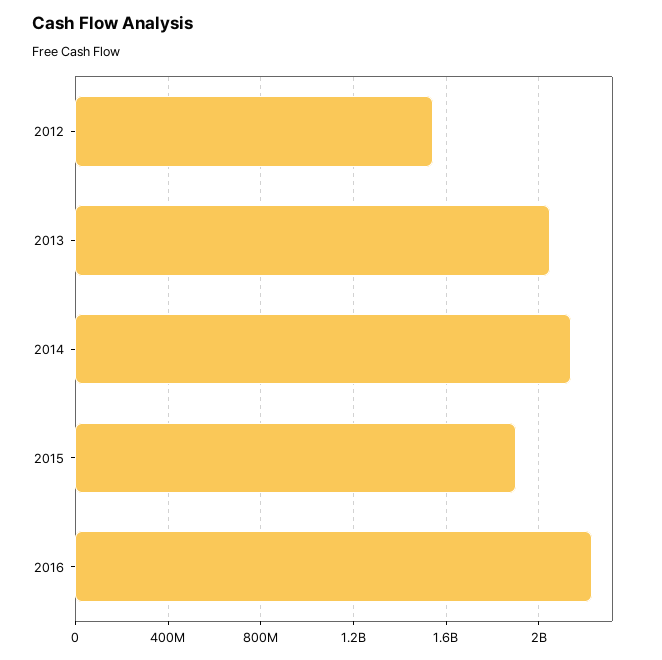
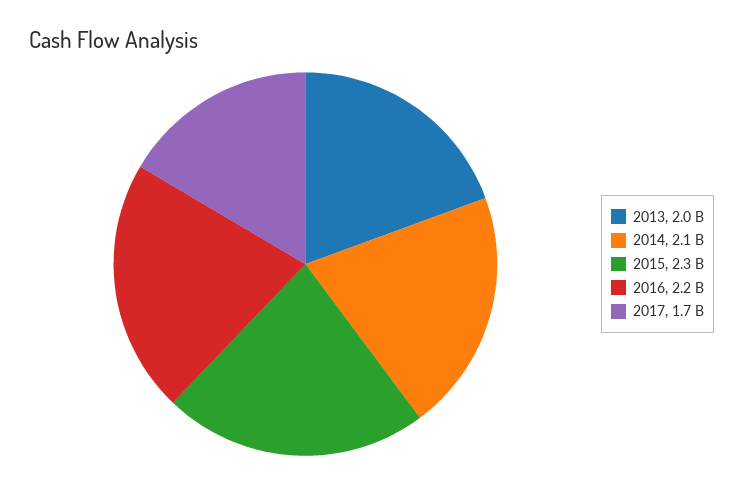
2012: 1550000000 -> none
2015: 1900000000 -> 2300000000
2017: none -> 1700000000

